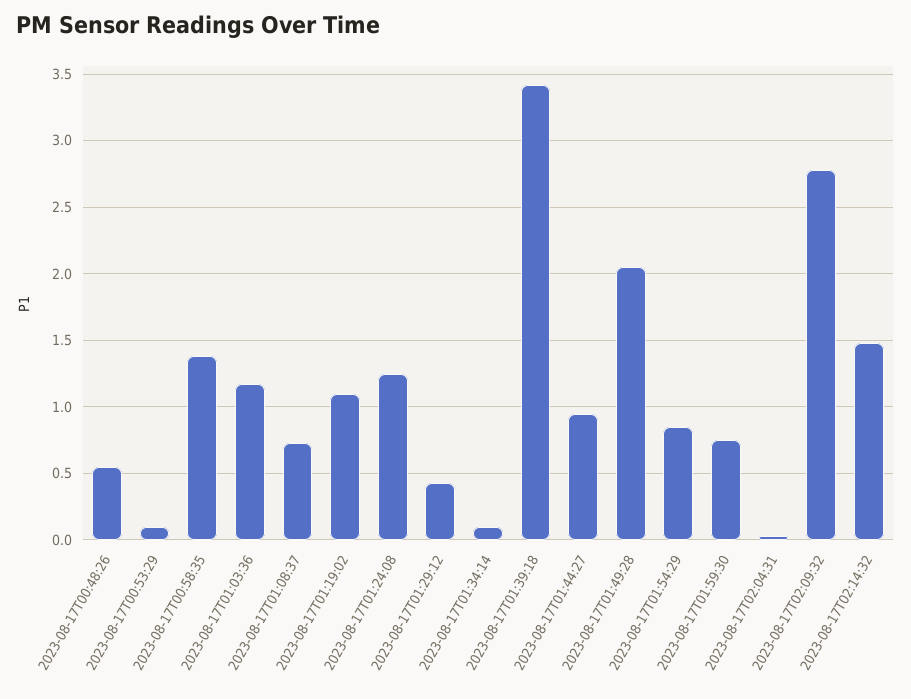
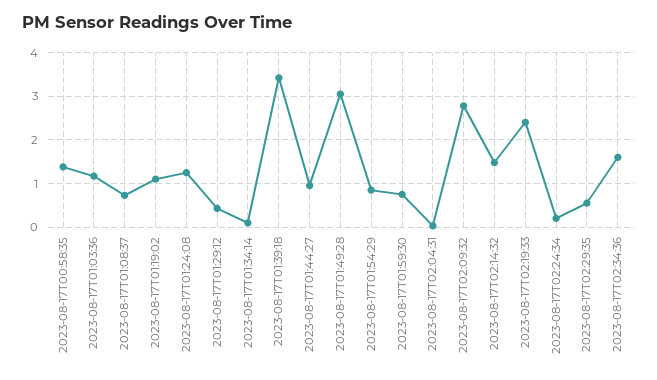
2023-08-17T00:48:26: 0.55 -> none
2023-08-17T00:53:29: 0.1 -> none
2023-08-17T01:49:28: 2.05 -> 3
2023-08-17T02:19:33: none -> 2.4
2023-08-17T02:24:34: none -> 0.2
2023-08-17T02:29:35: none -> 0.6
2023-08-17T02:34:36: none -> 1.6

